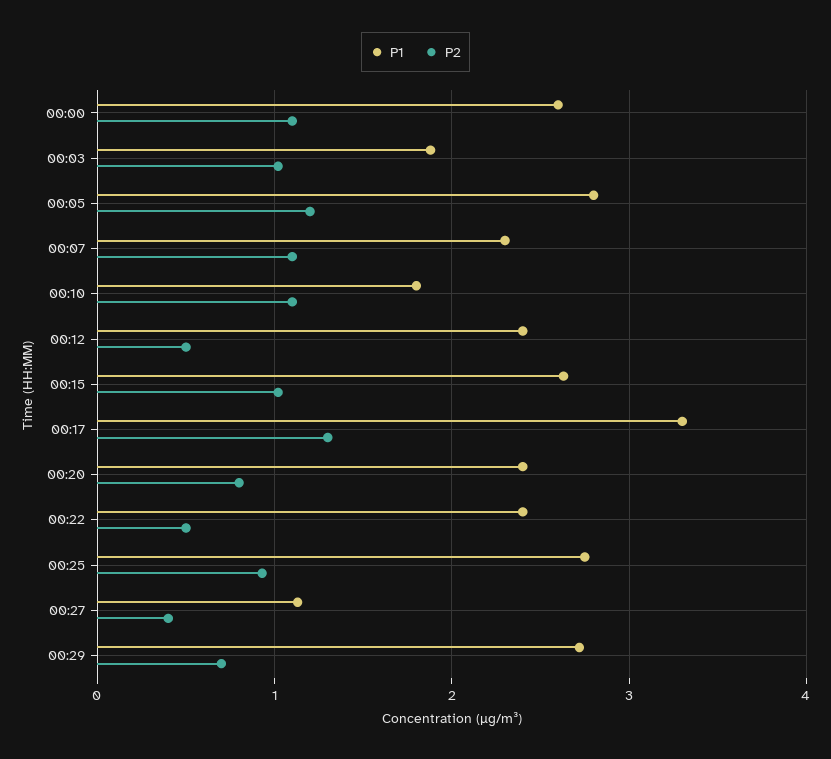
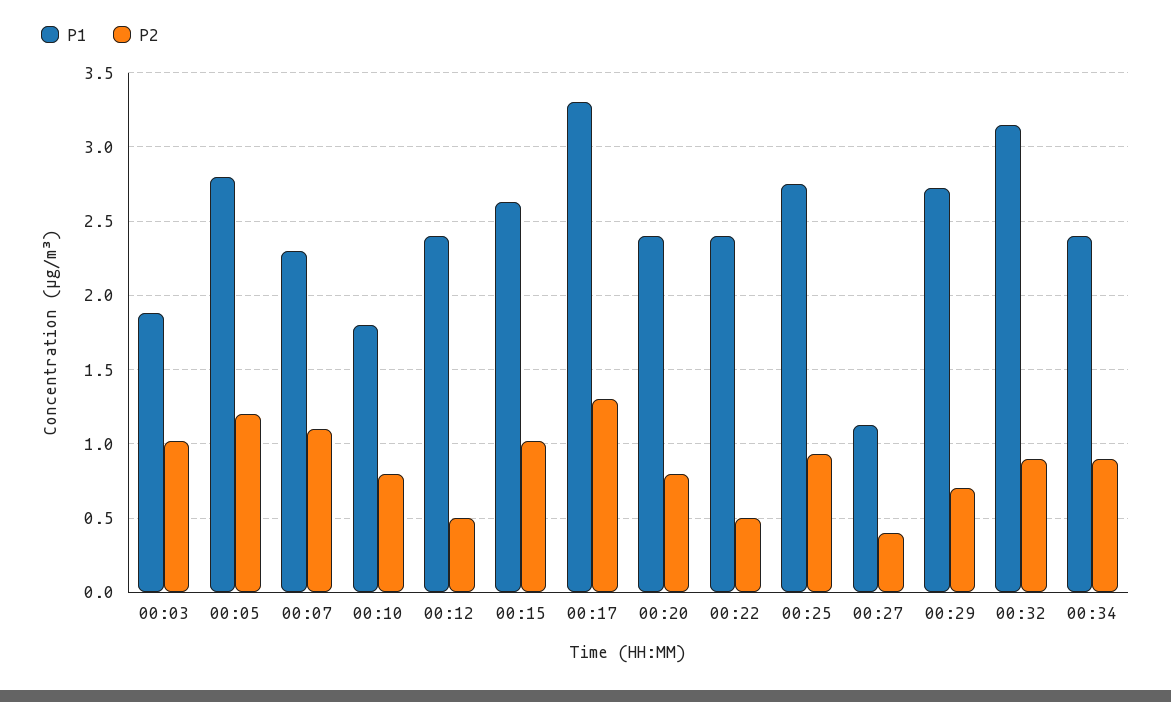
P1, 00:00: 2.6 -> none
P2, 00:00: 1.1 -> none
P2, 00:10: 1.1 -> 0.8
P1, 00:32: none -> 3.15
P2, 00:32: none -> 0.9
P1, 00:34: none -> 2.4
P2, 00:34: none -> 0.9

